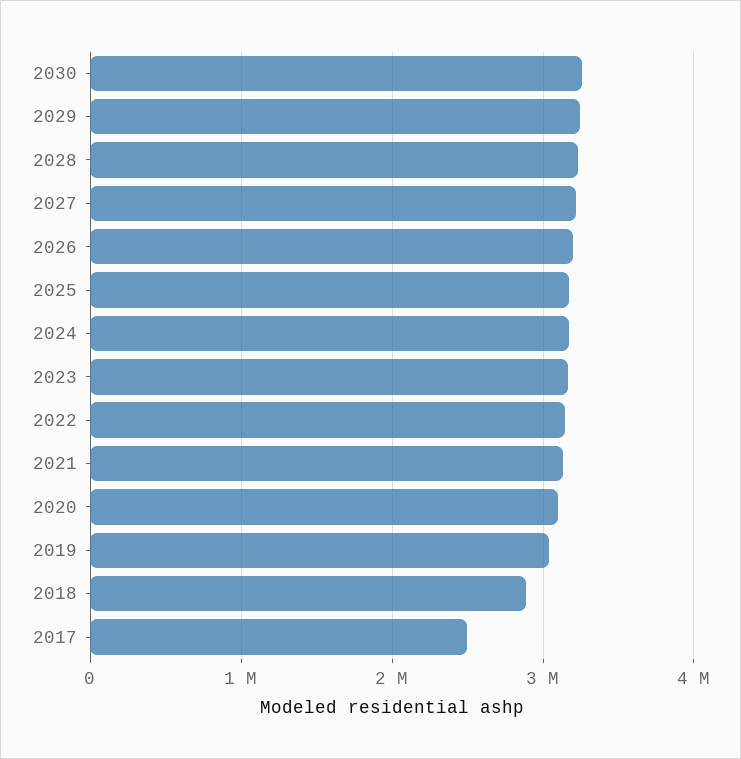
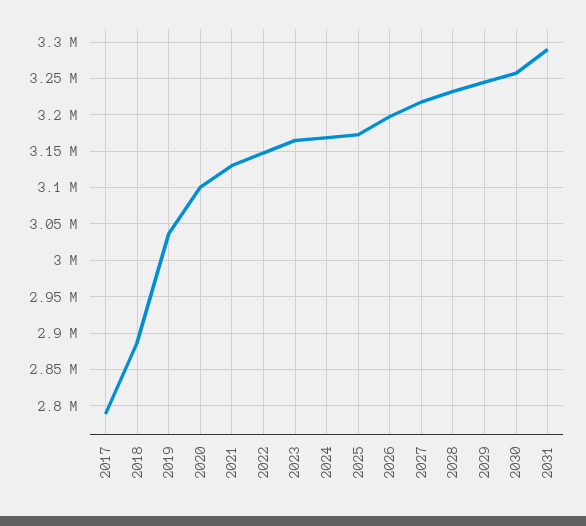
2017: 2500000 -> 2790000
2031: none -> 3290000

